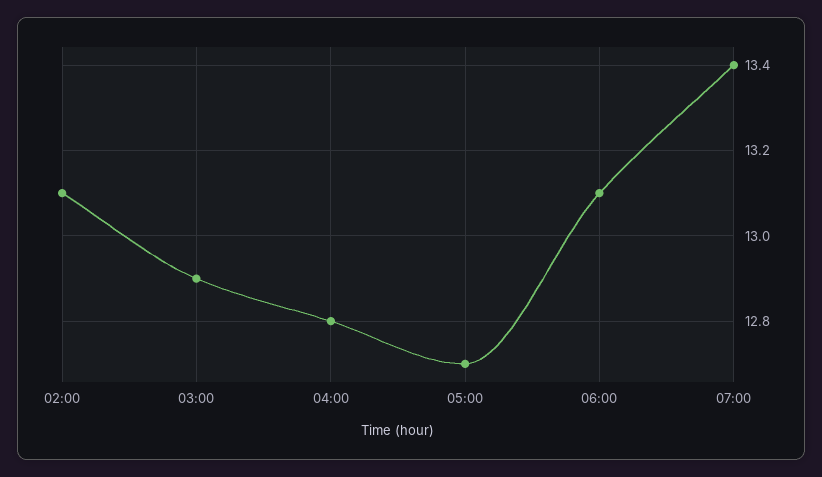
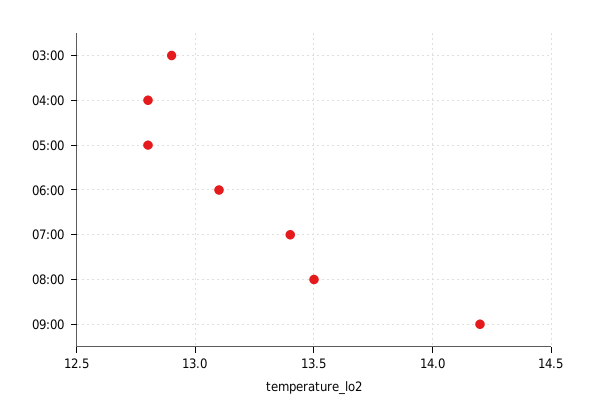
02:00: 13.1 -> none
05:00: 12.7 -> 12.8
08:00: none -> 13.5
09:00: none -> 14.2

